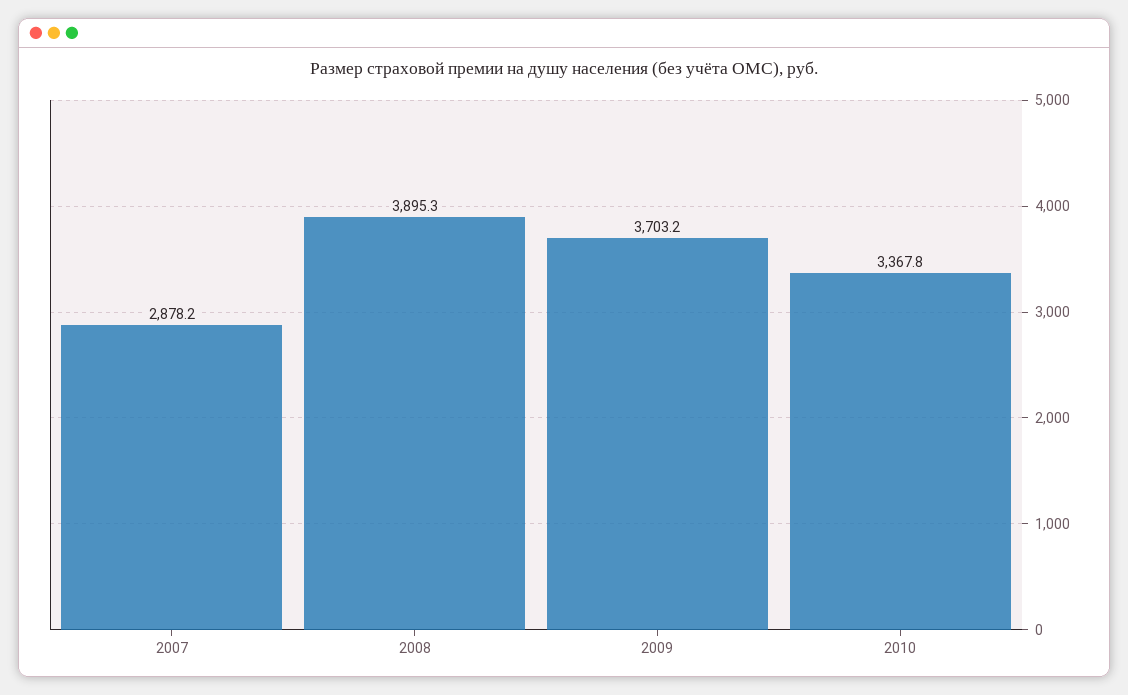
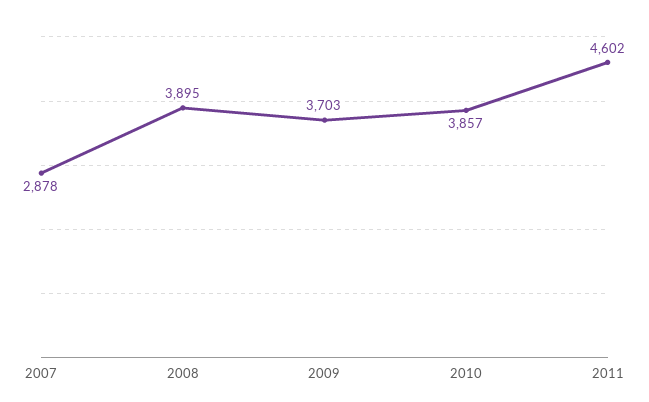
2010: 3367.8 -> 3857
2011: none -> 4602

